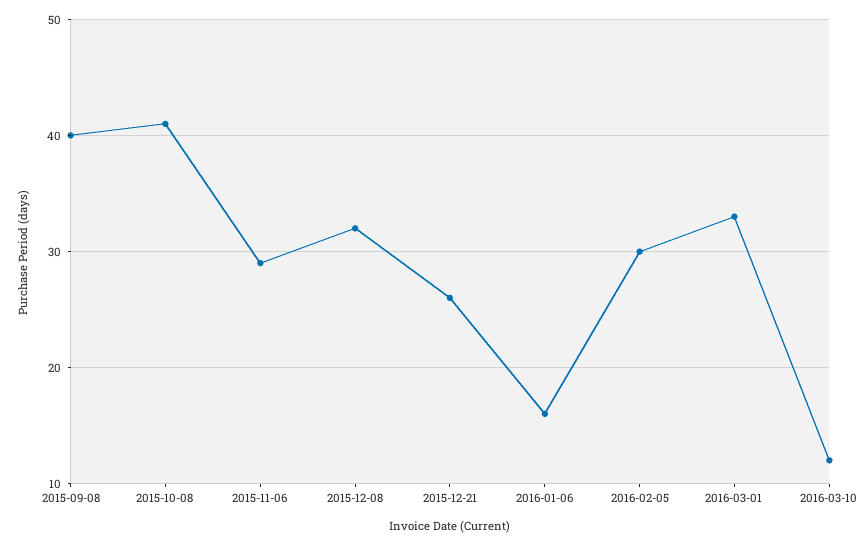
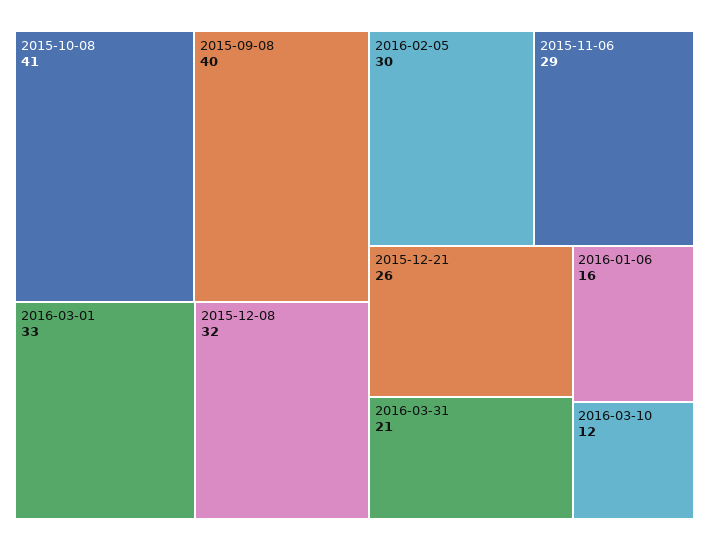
2016-03-31: none -> 21

